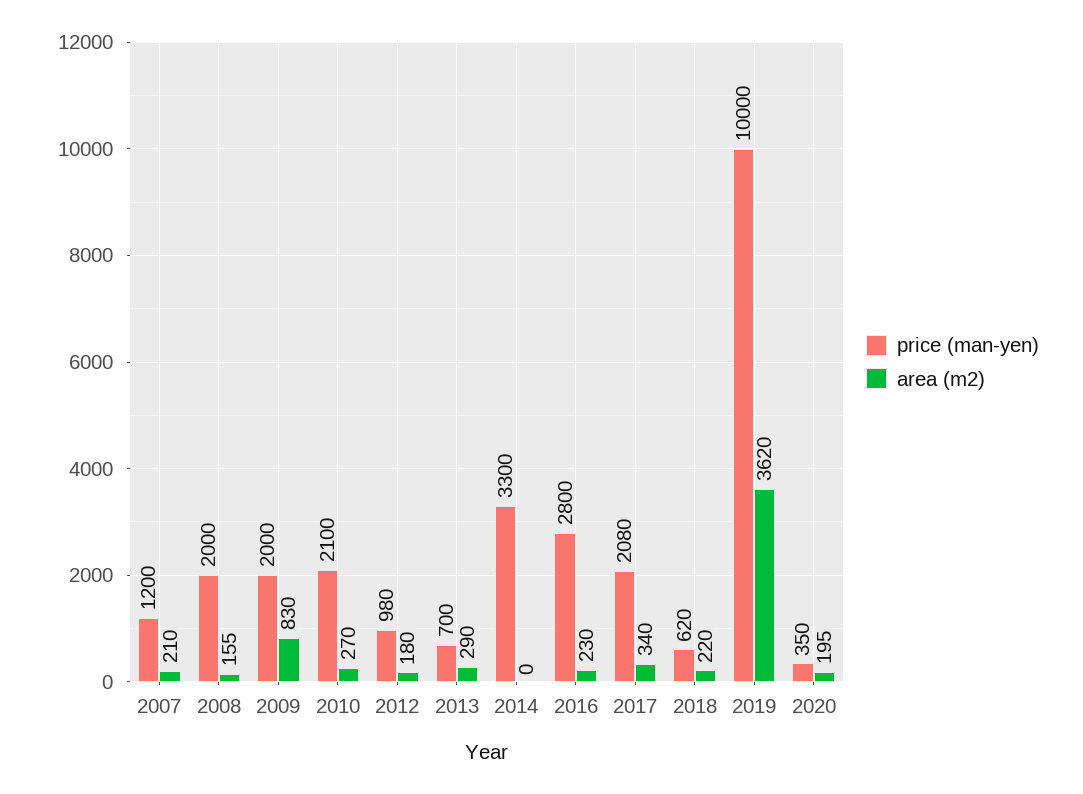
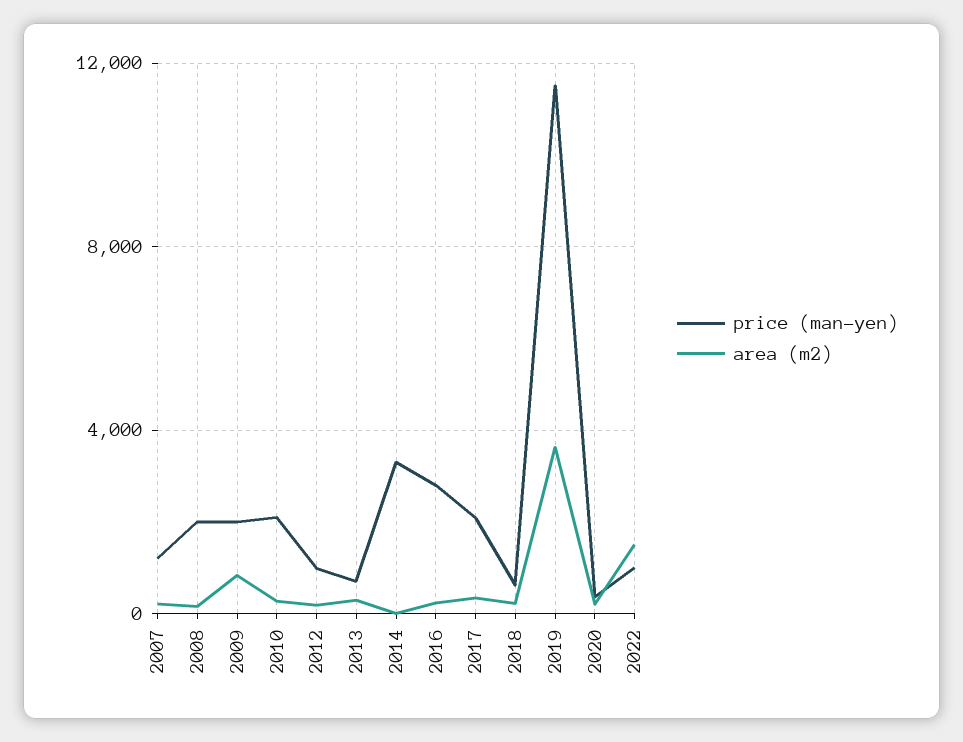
price (man-yen), 2019: 10000 -> 11500
price (man-yen), 2022: none -> 1000
area (m2), 2022: none -> 1500

